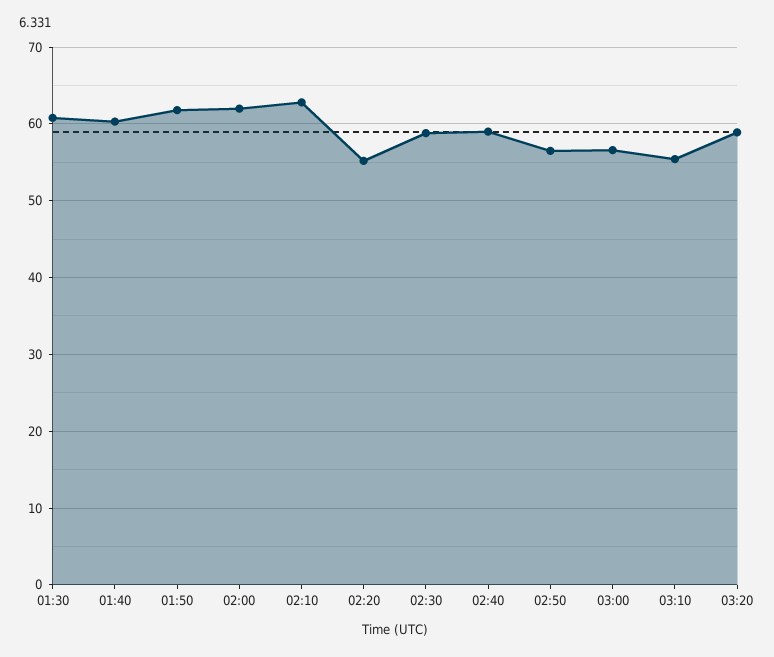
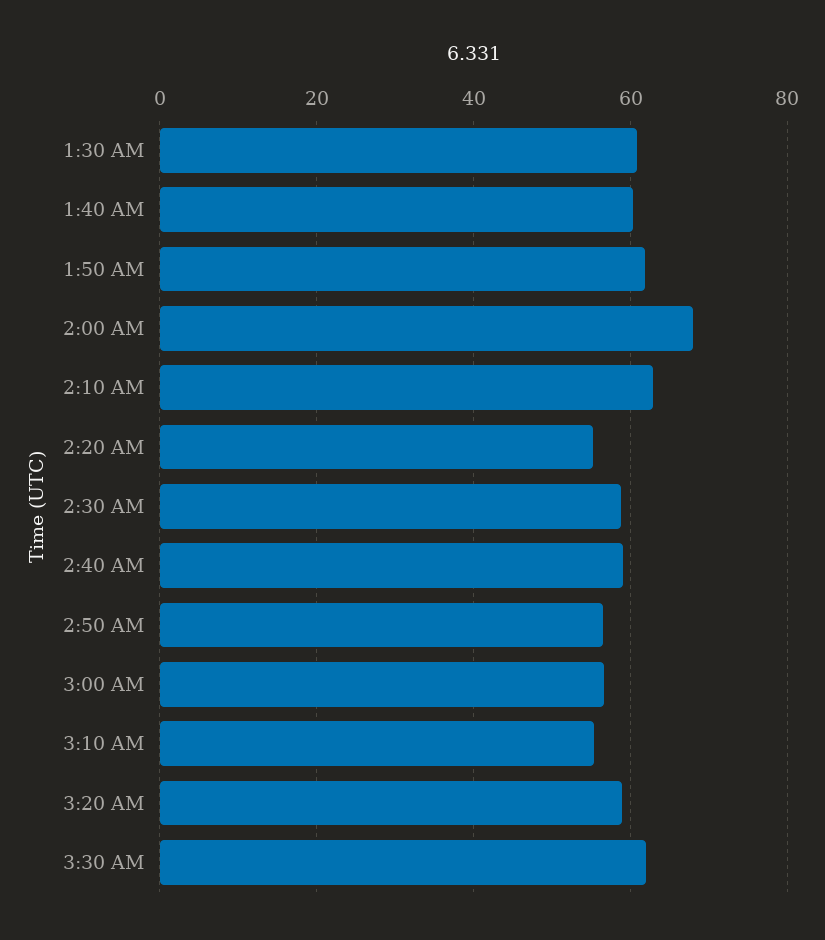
02:00: 62 -> 68
3:30 AM: none -> 62

